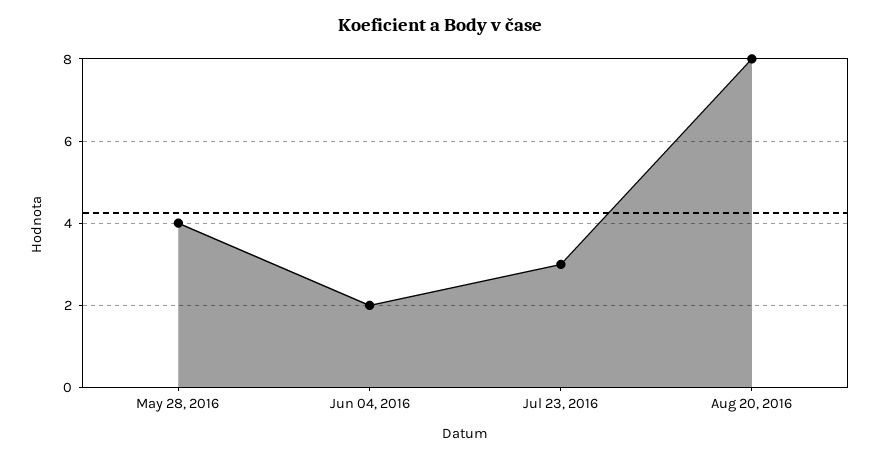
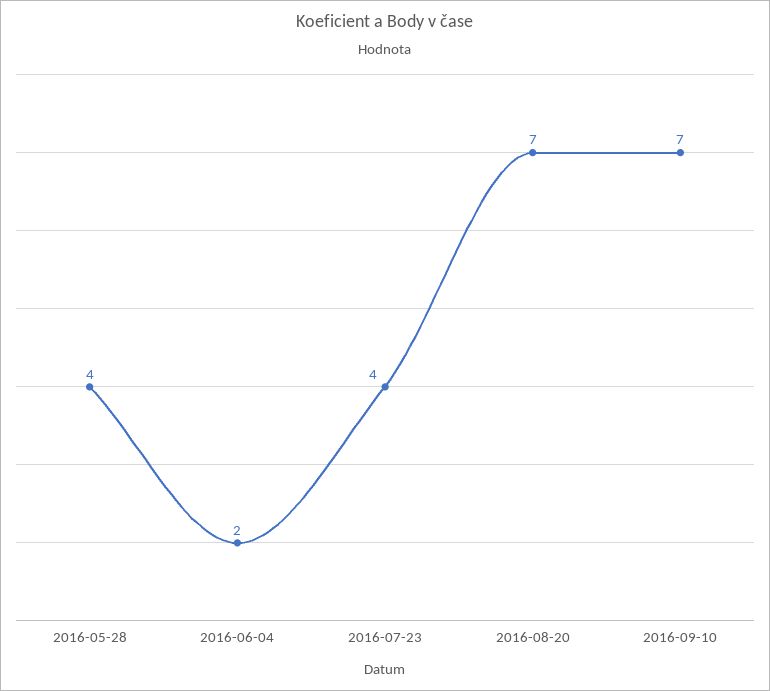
Jul 23, 2016: 3 -> 4
Aug 20, 2016: 8 -> 7
2016-09-10: none -> 7

